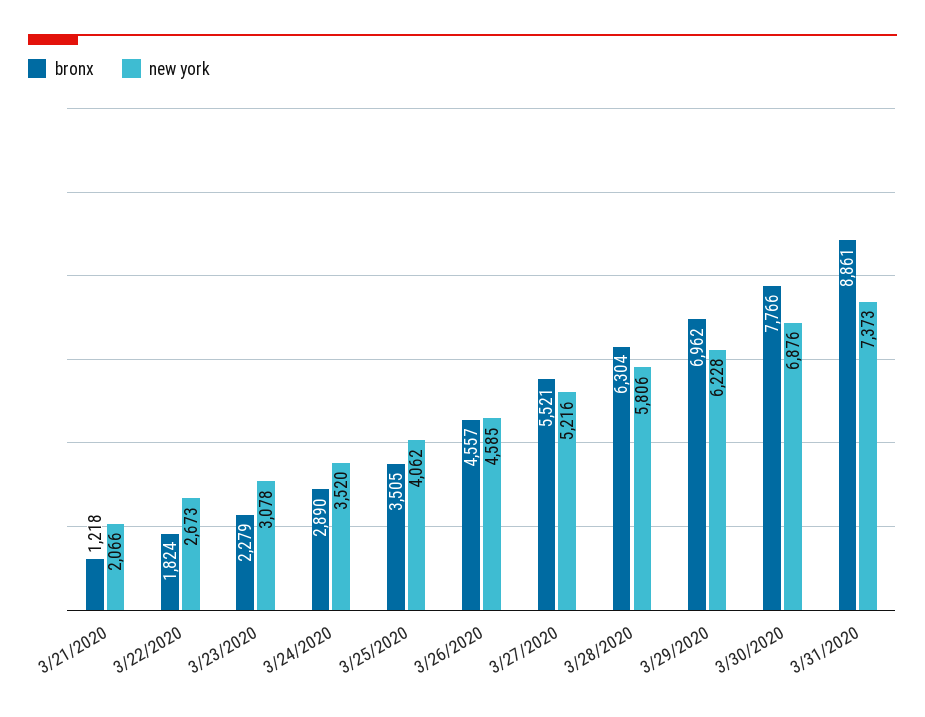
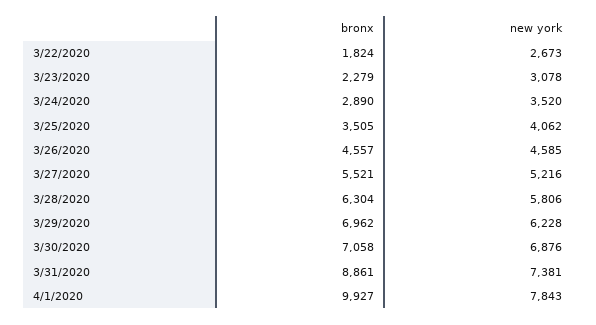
bronx, 3/21/2020: 1218 -> none
new york, 3/21/2020: 2066 -> none
bronx, 3/30/2020: 7766 -> 7058
new york, 3/31/2020: 7373 -> 7381
bronx, 4/1/2020: none -> 9927
new york, 4/1/2020: none -> 7843

